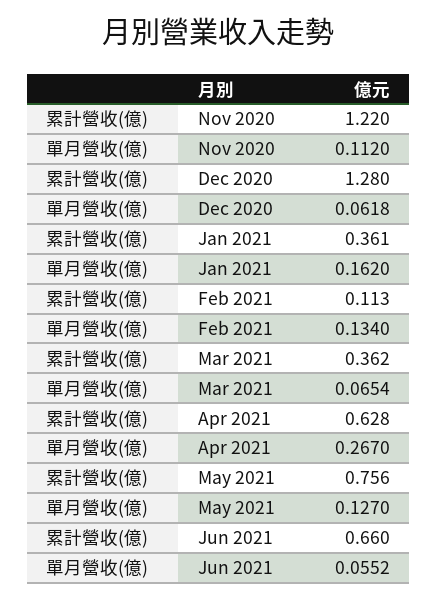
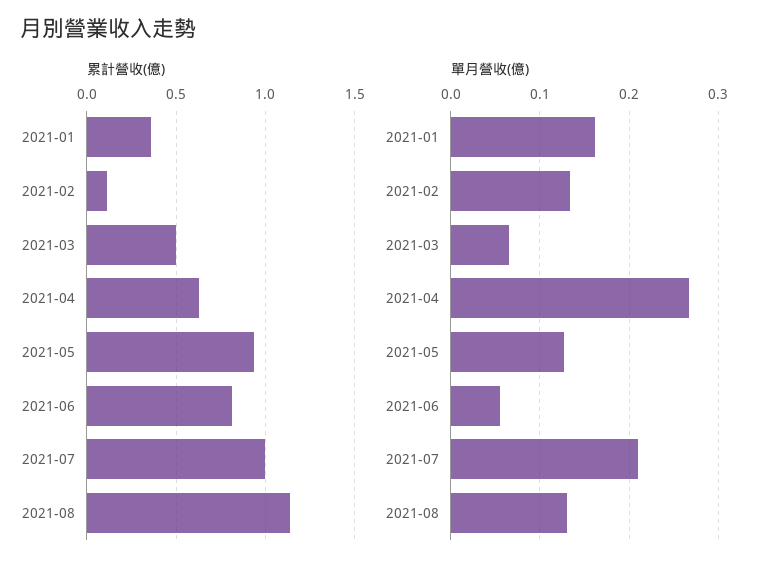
累計營收(億), Nov 2020: 1.22 -> none
單月營收(億), Nov 2020: 0.112 -> none
累計營收(億), Dec 2020: 1.28 -> none
單月營收(億), Dec 2020: 0.0618 -> none
累計營收(億), Mar 2021: 0.362 -> 0.5
累計營收(億), May 2021: 0.756 -> 0.95
累計營收(億), Jun 2021: 0.66 -> 0.8
累計營收(億), 2021-07: none -> 1
累計營收(億), 2021-08: none -> 1.15
單月營收(億), 2021-07: none -> 0.21
單月營收(億), 2021-08: none -> 0.13

